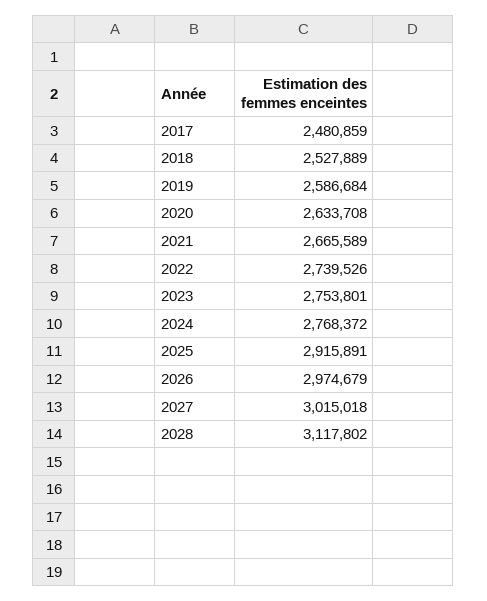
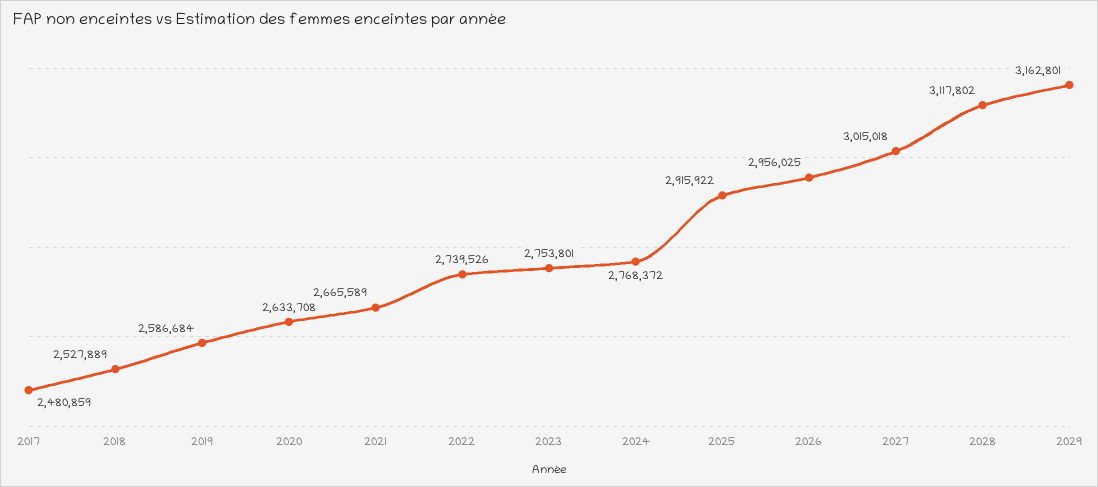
2025: 2915891 -> 2915922
2026: 2974679 -> 2956025
2029: none -> 3162801

